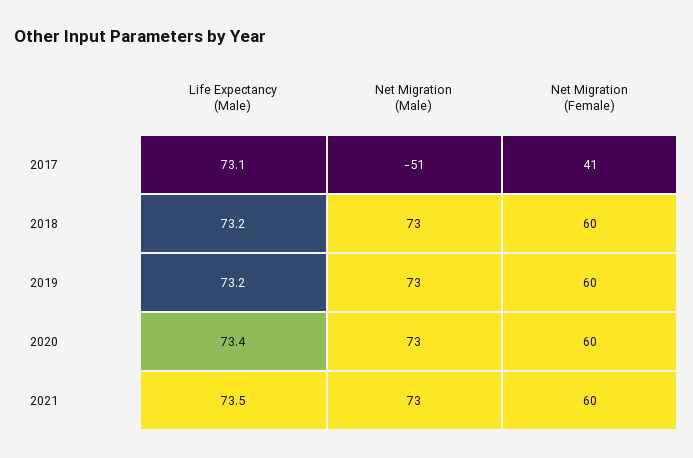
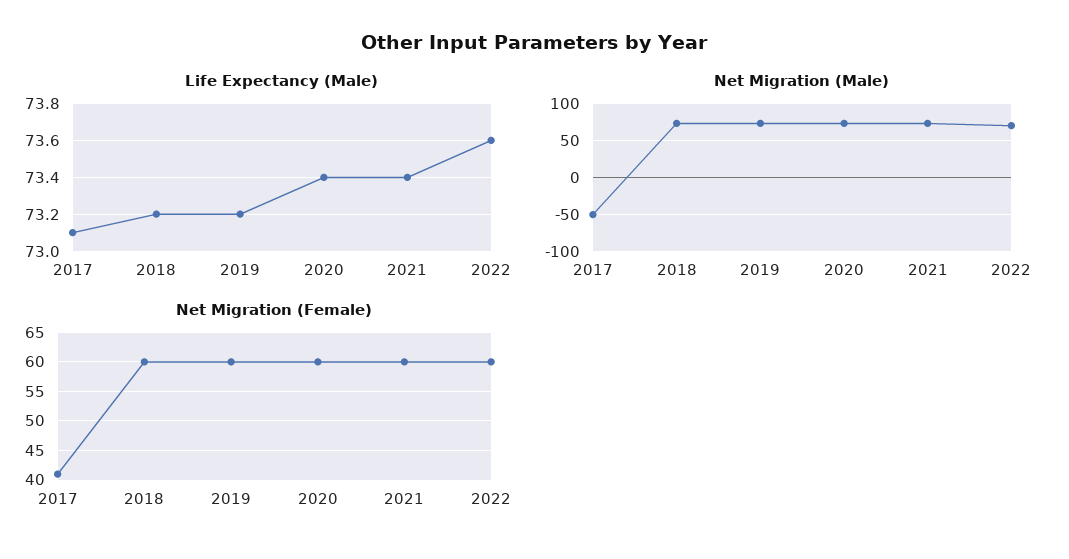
Life Expectancy (Male), 2021: 73.5 -> 73.4
Life Expectancy (Male), 2022: none -> 73.6
Net Migration (Male), 2022: none -> 70
Net Migration (Female), 2022: none -> 60

